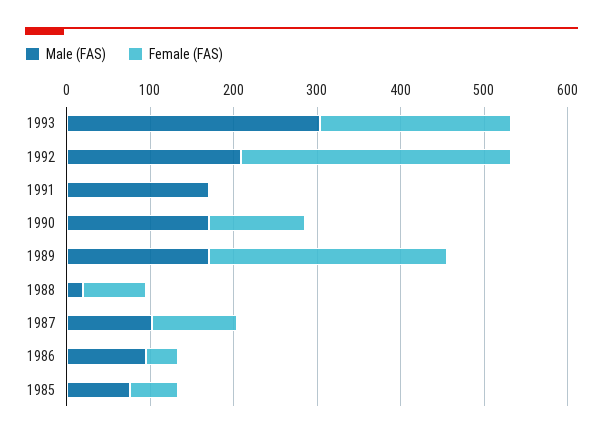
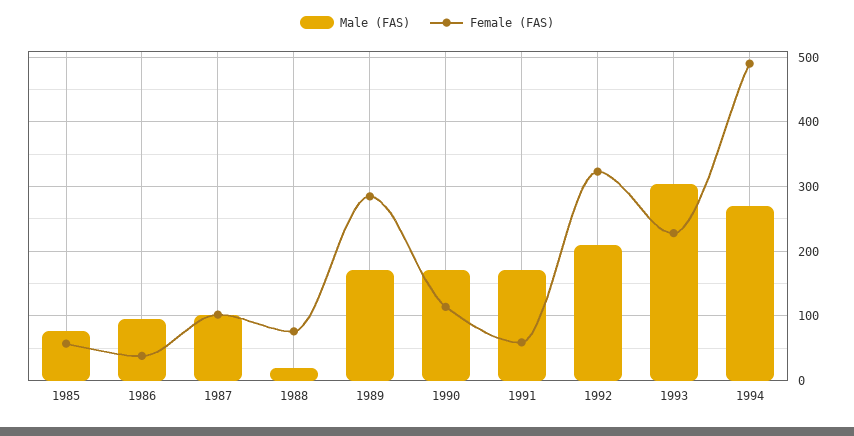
Female (FAS), 1991: 0 -> 60
Male (FAS), 1994: none -> 270
Female (FAS), 1994: none -> 490

